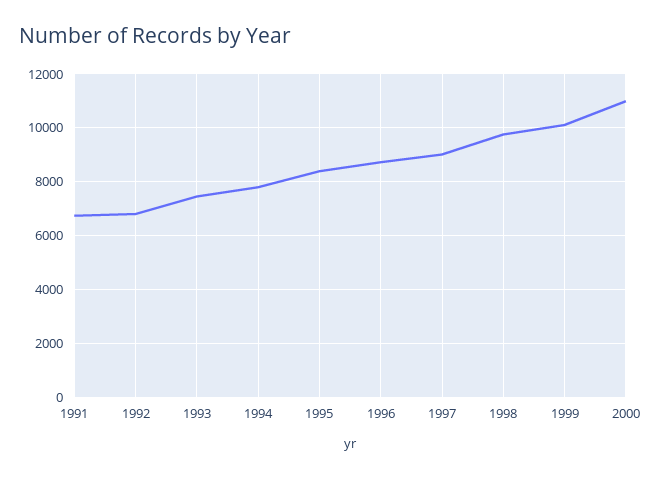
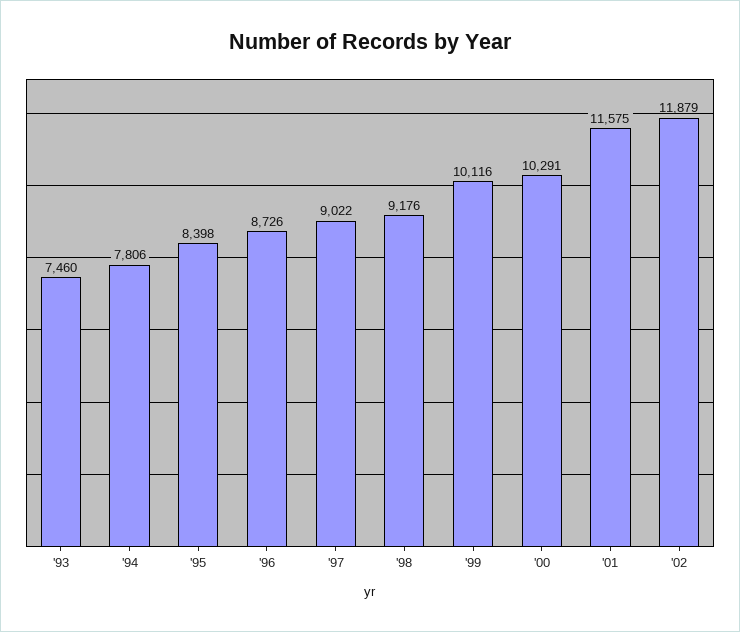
1991: 6750 -> none
1992: 6750 -> none
1998: 9750 -> 9176
2000: 11000 -> 10291
'01: none -> 11575
'02: none -> 11879

